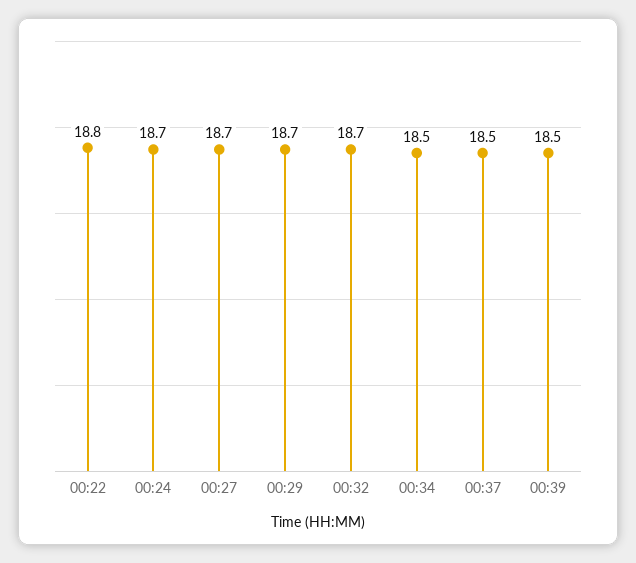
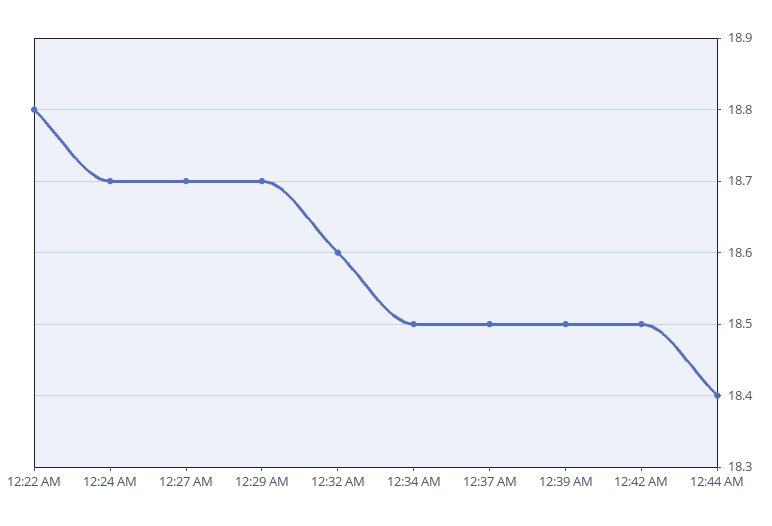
00:32: 18.7 -> 18.6
12:42 AM: none -> 18.5
12:44 AM: none -> 18.4

